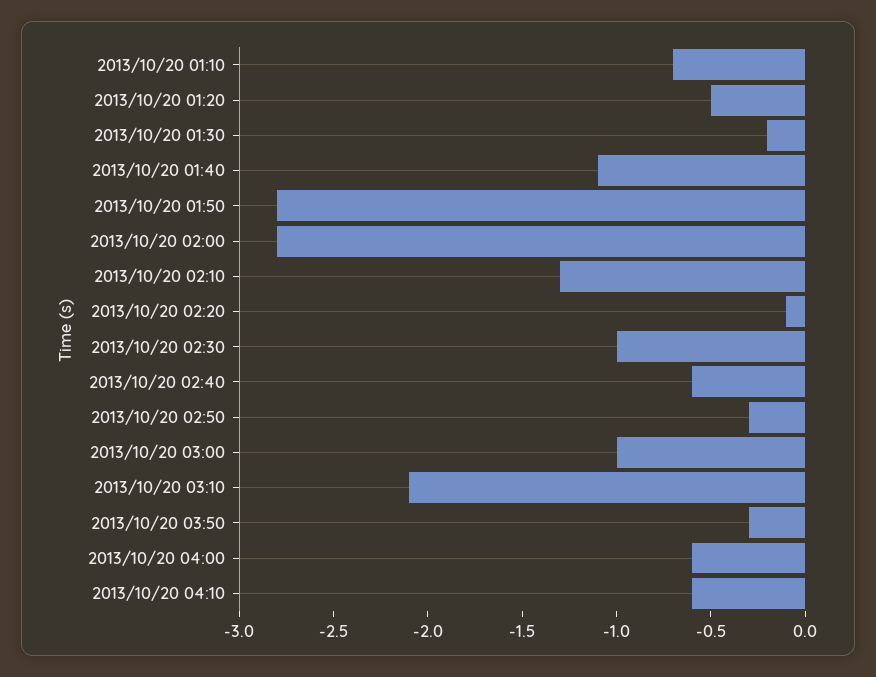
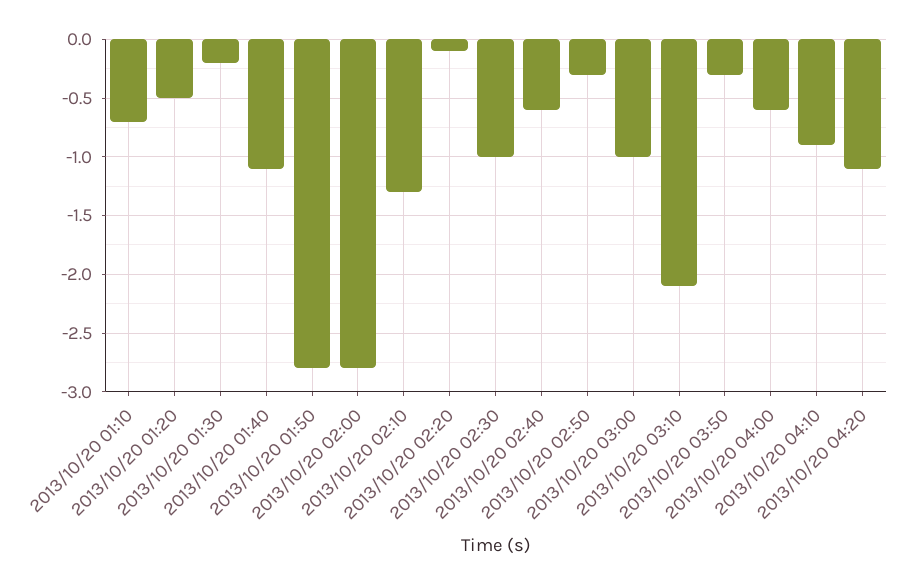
2013/10/20 04:10: -0.6 -> -0.9
2013/10/20 04:20: none -> -1.1

